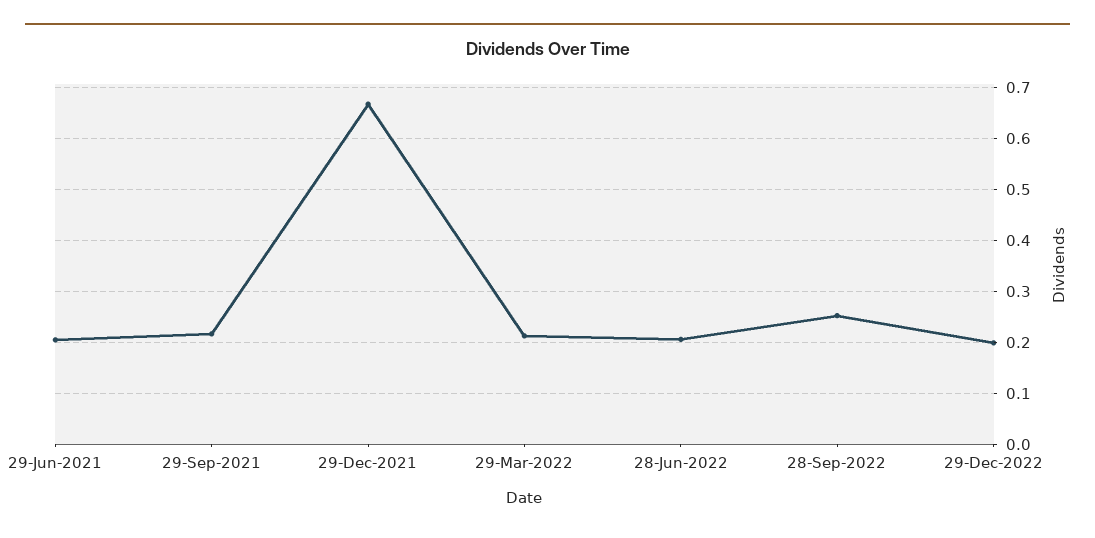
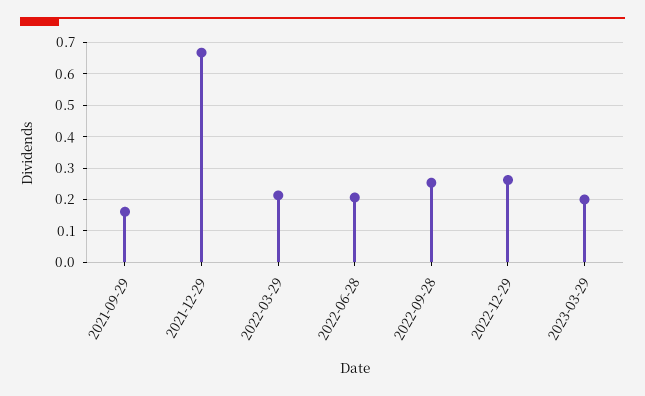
29-Jun-2021: 0.2 -> none
29-Sep-2021: 0.22 -> 0.16
29-Dec-2022: 0.2 -> 0.26
2023-03-29: none -> 0.2

